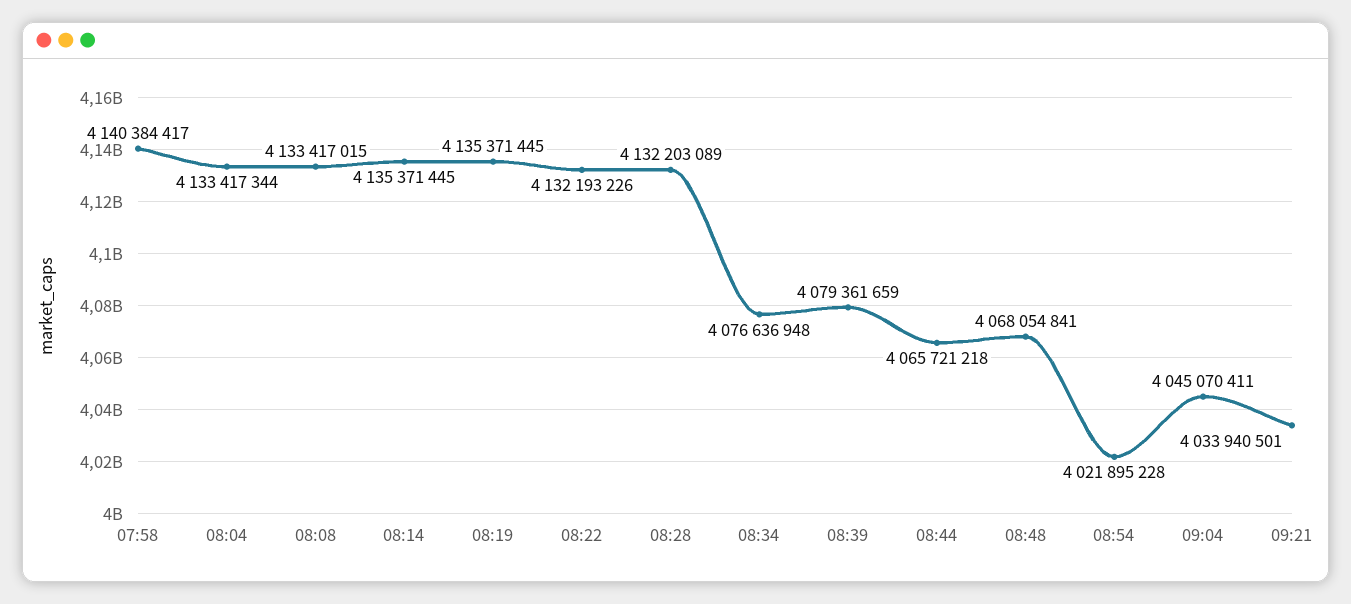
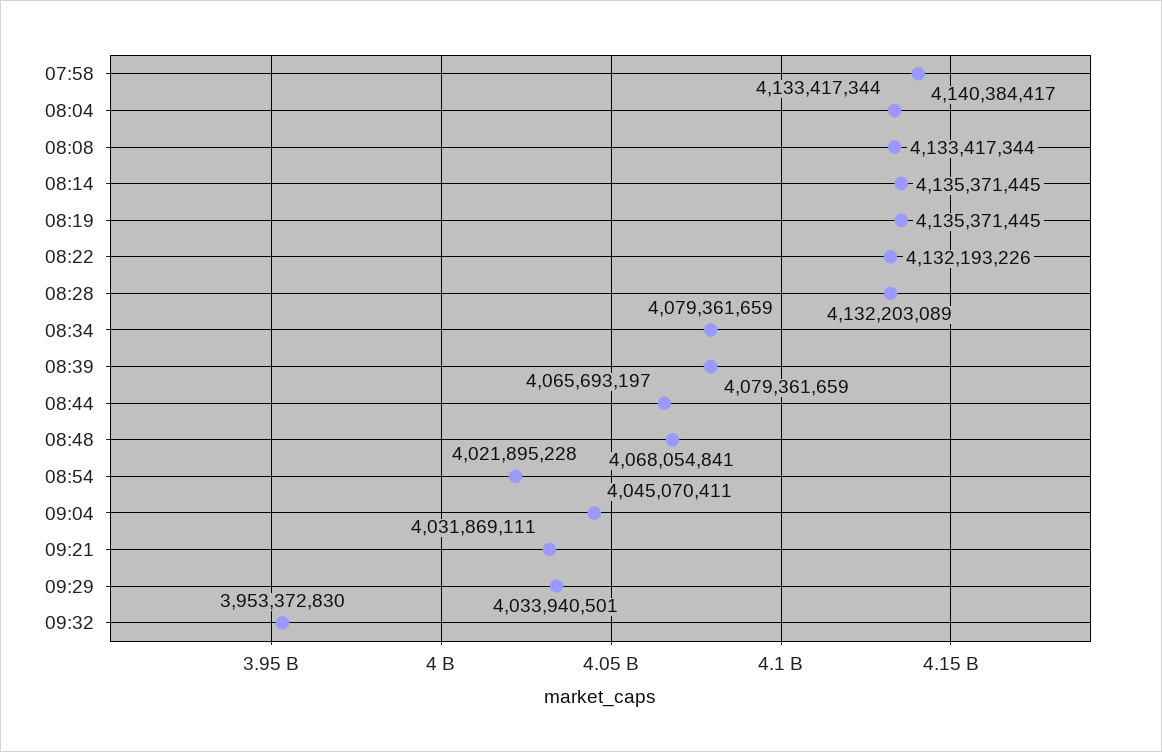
08:08: 4133417015 -> 4133417344
08:34: 4076636948 -> 4079361659
08:44: 4065721218 -> 4065693197
09:21: 4033940501 -> 4031869111
09:29: none -> 4033940501
09:32: none -> 3953372830

